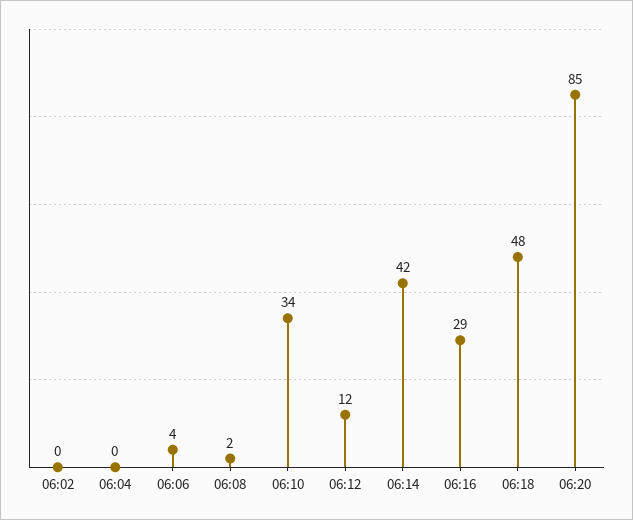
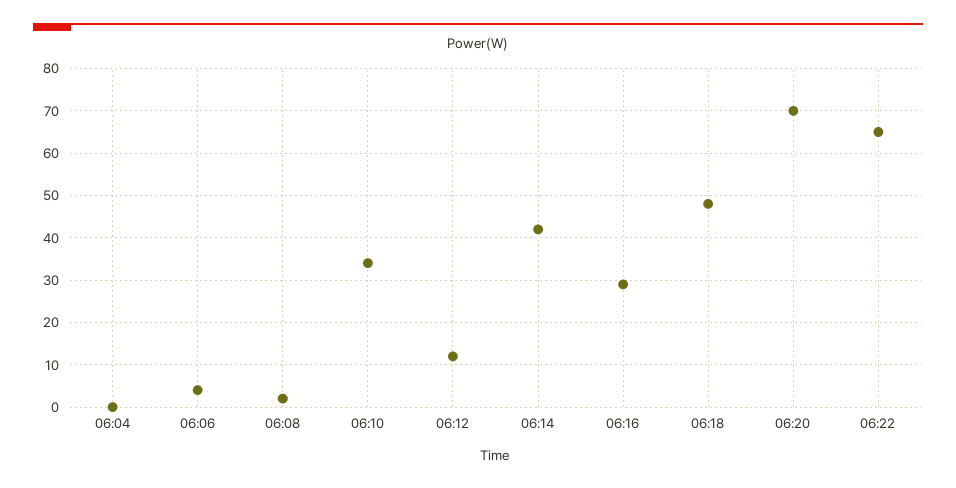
06:02: 0 -> none
06:20: 85 -> 70
06:22: none -> 65

